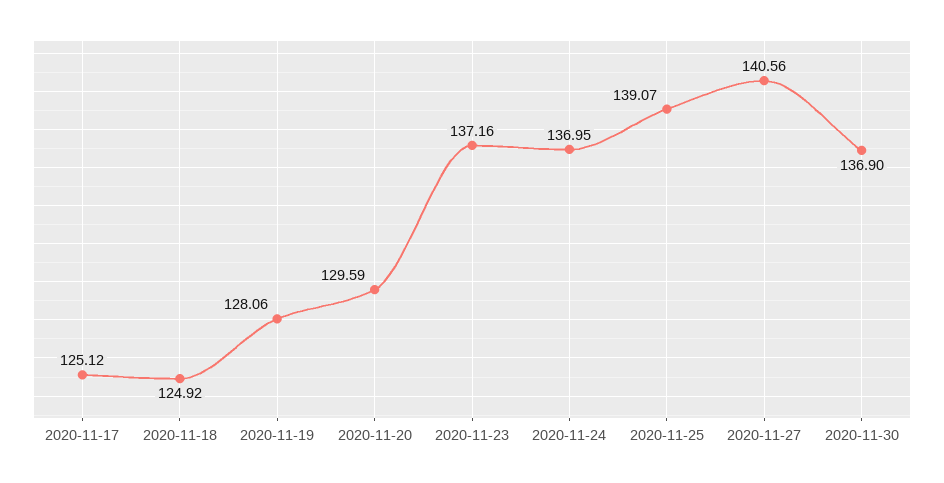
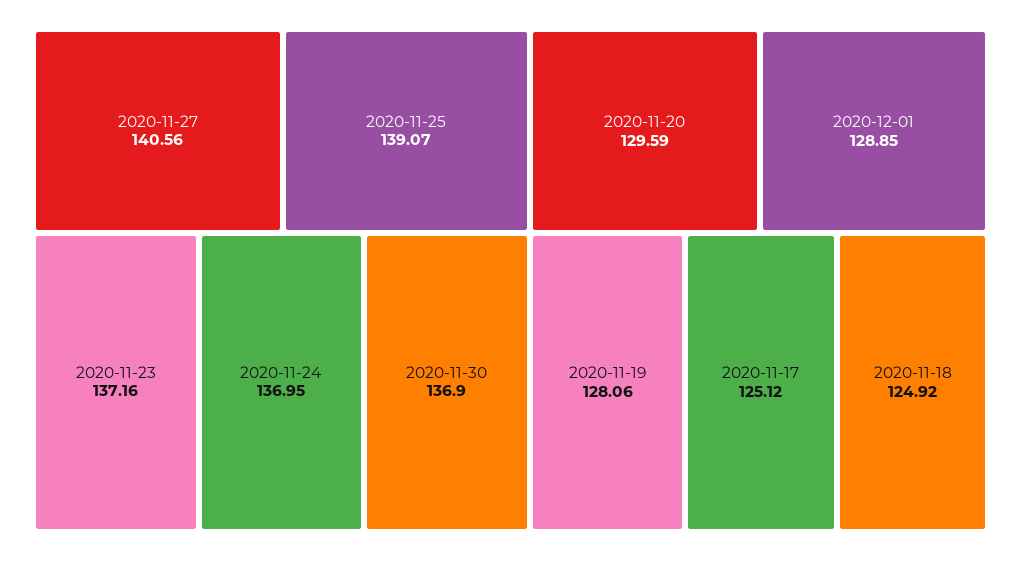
2020-12-01: none -> 128.85

